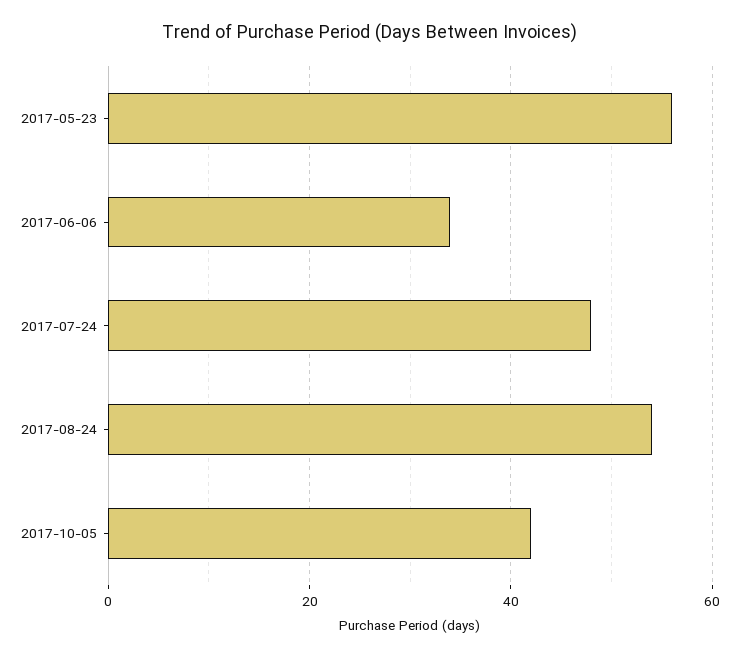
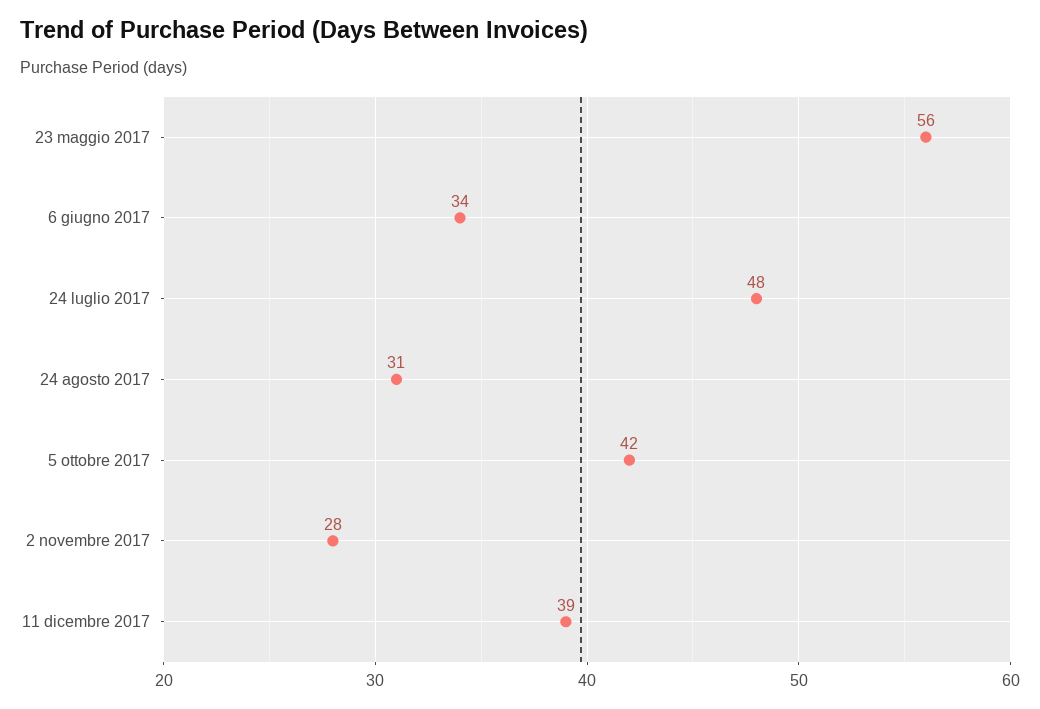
2017-08-24: 55 -> 31
2 novembre 2017: none -> 28
11 dicembre 2017: none -> 39

